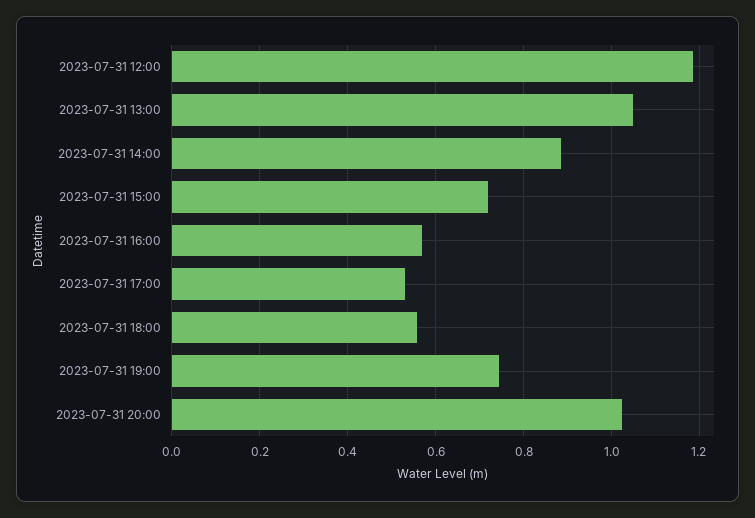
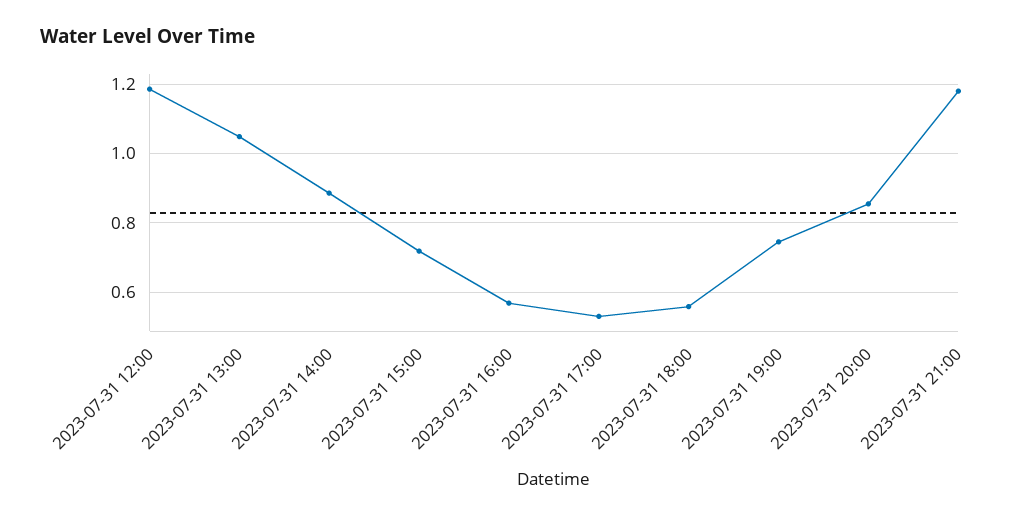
2023-07-31 20:00: 1.02 -> 0.86
2023-07-31 21:00: none -> 1.18

